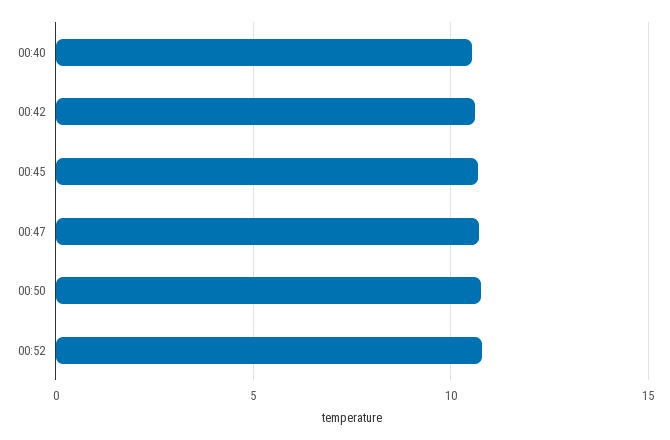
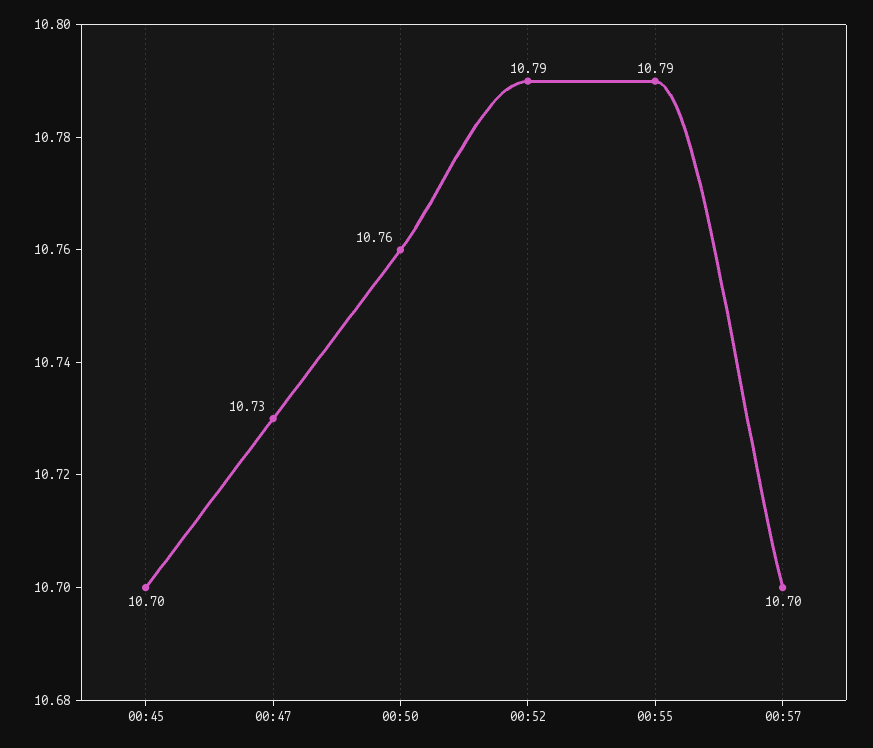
00:40: 10.5 -> none
00:42: 10.5 -> none
00:55: none -> 10.79
00:57: none -> 10.7

